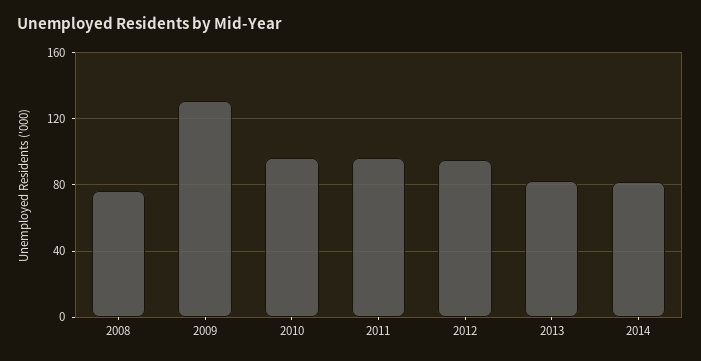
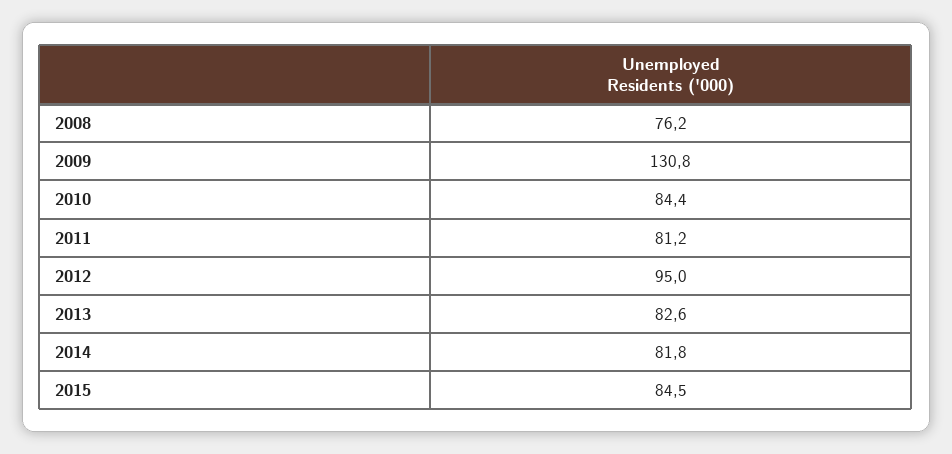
2010: 95 -> 84.4
2011: 95 -> 81.2
2015: none -> 84.5

